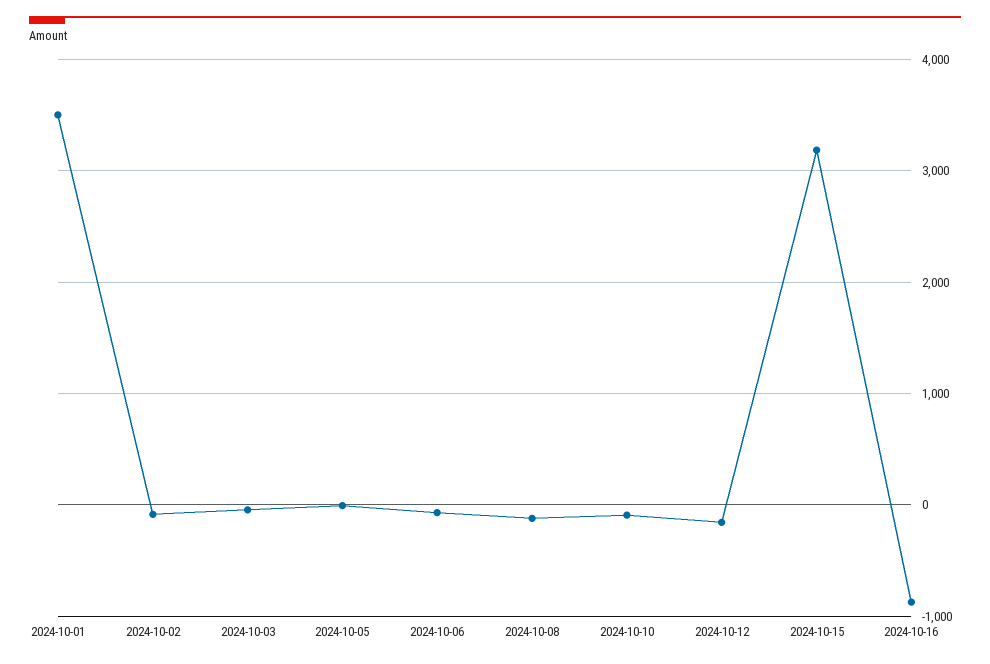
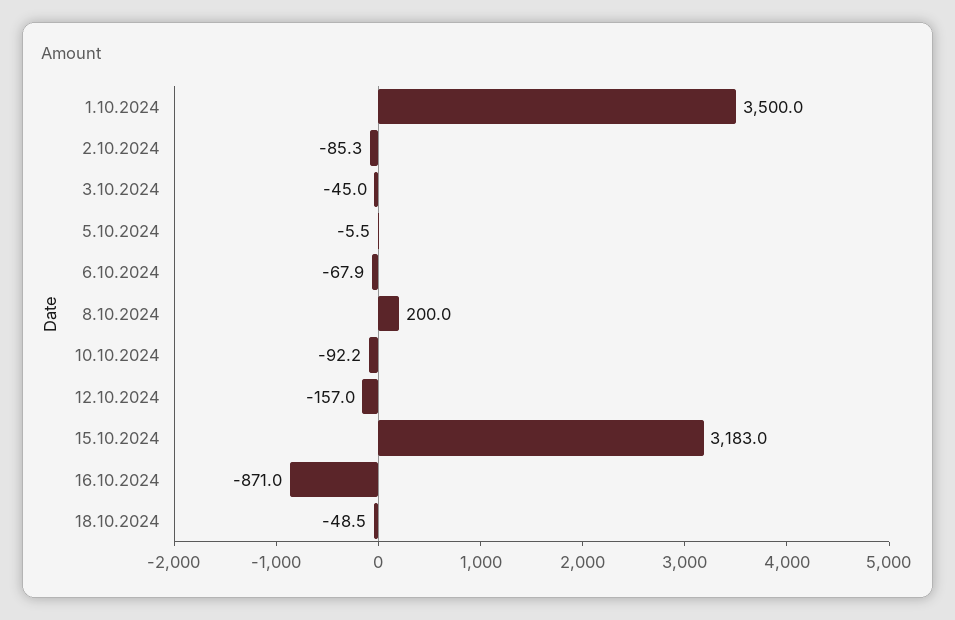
2024-10-08: -100 -> 200
18.10.2024: none -> -48.5

